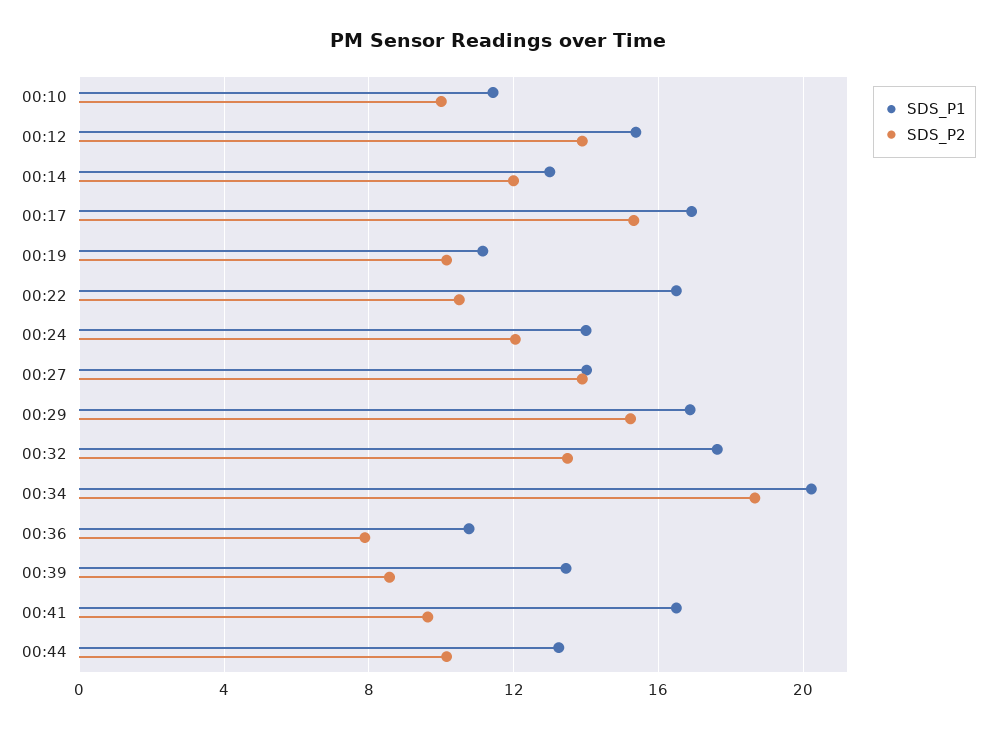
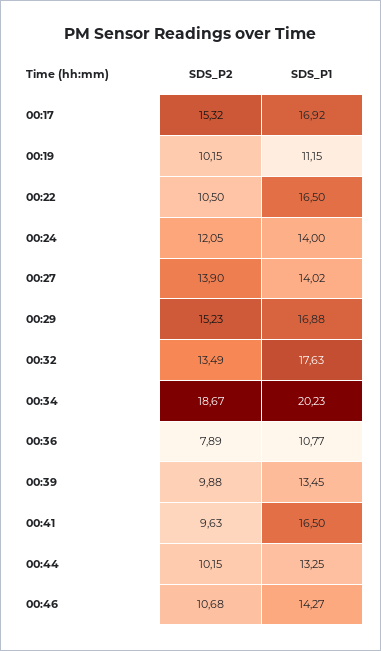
SDS_P1, 00:10: 11.5 -> none
SDS_P2, 00:10: 10 -> none
SDS_P1, 00:12: 15.5 -> none
SDS_P2, 00:12: 14 -> none
SDS_P1, 00:14: 13 -> none
SDS_P2, 00:14: 12 -> none
SDS_P2, 00:39: 8.5 -> 9.88
SDS_P2, 00:46: none -> 10.68
SDS_P1, 00:46: none -> 14.27

